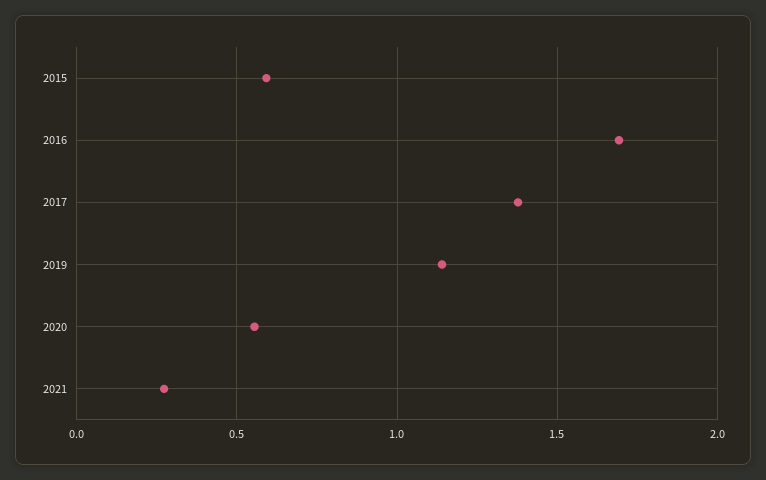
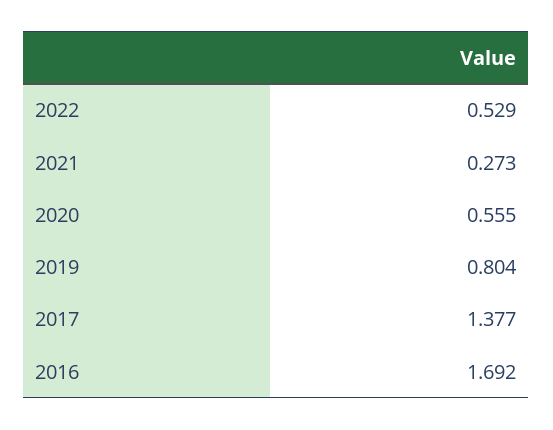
2015: 0.6 -> none
2019: 1.15 -> 0.804
2022: none -> 0.529

